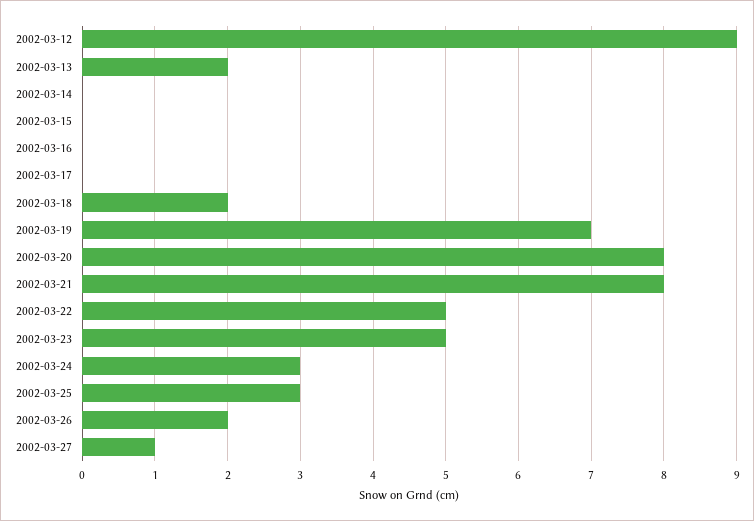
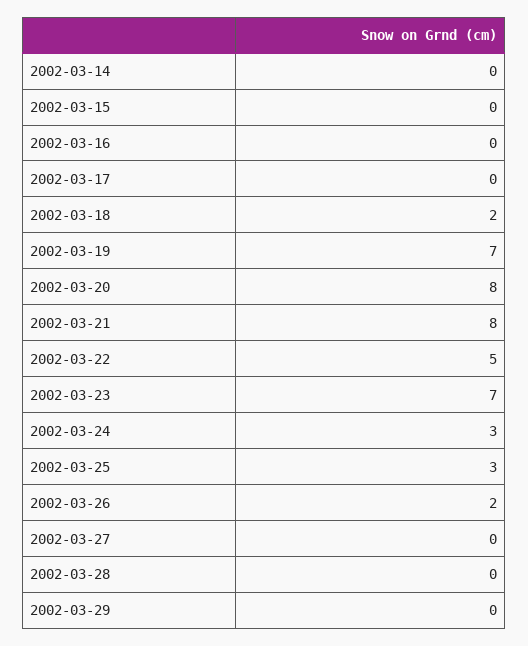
2002-03-12: 9 -> none
2002-03-13: 2 -> none
2002-03-23: 5 -> 7
2002-03-27: 1 -> 0
2002-03-28: none -> 0
2002-03-29: none -> 0

